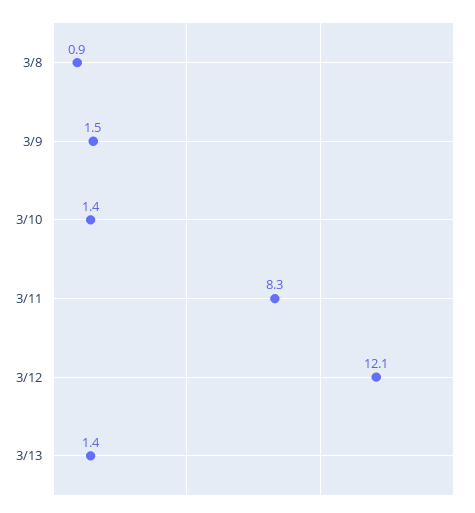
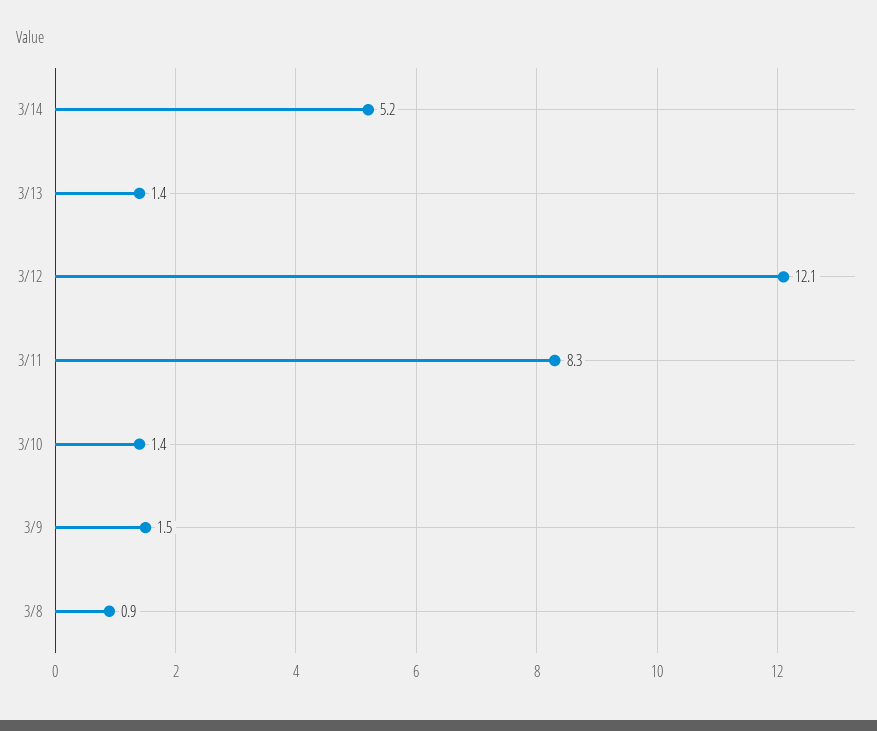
3/14: none -> 5.2

